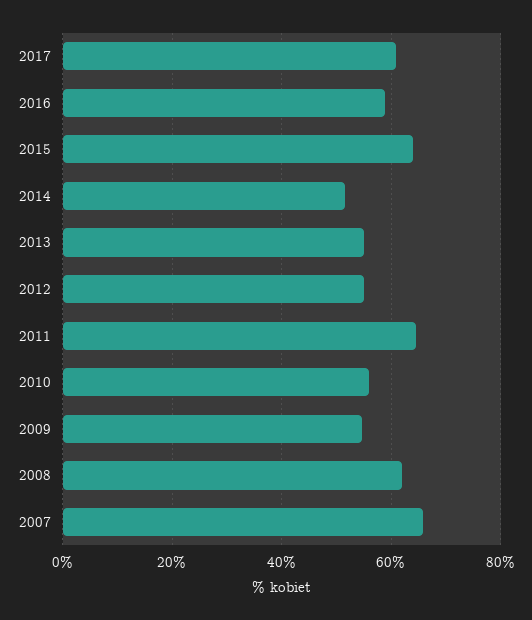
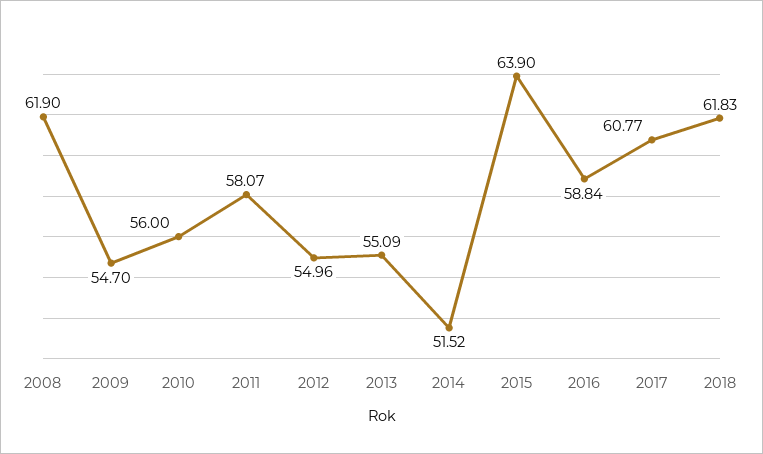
2011: 64 -> 58.07
2007: 66 -> none
2018: none -> 61.83

